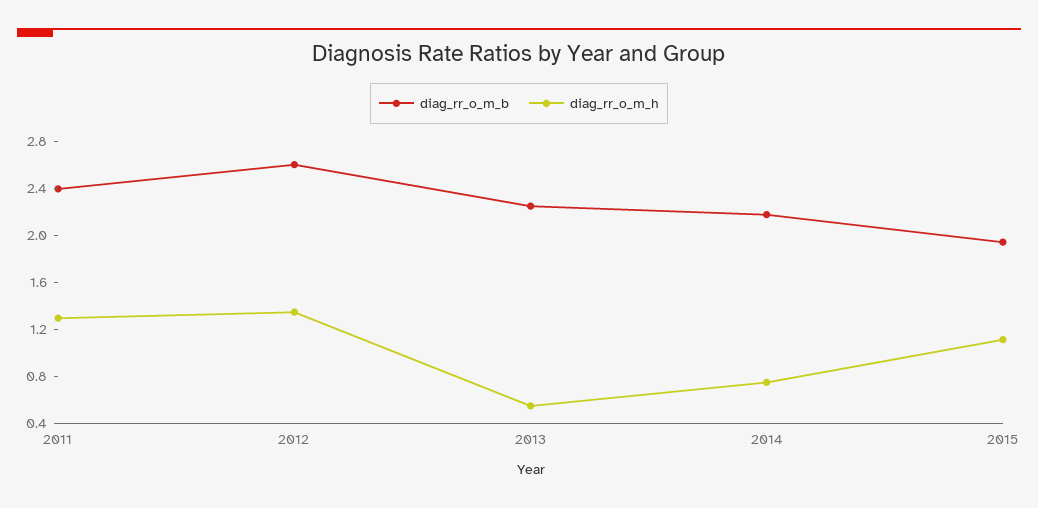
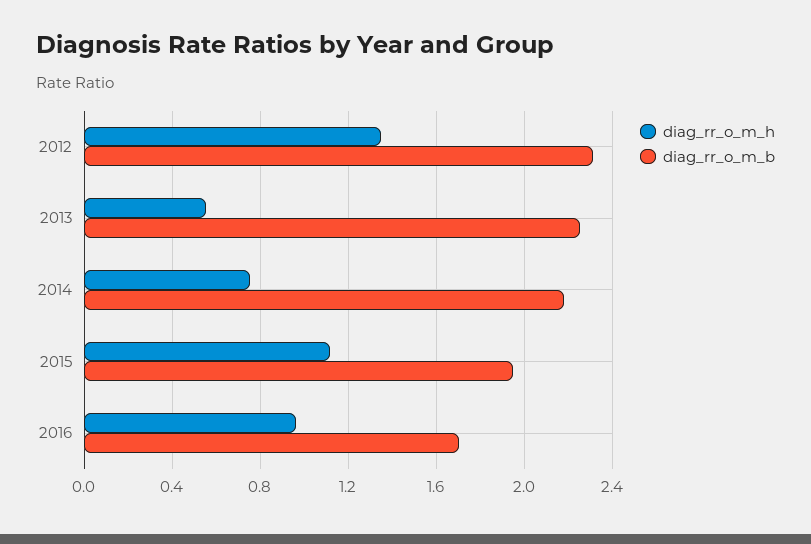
diag_rr_o_m_b, 2011: 2.4 -> none
diag_rr_o_m_h, 2011: 1.3 -> none
diag_rr_o_m_b, 2012: 2.6 -> 2.3
diag_rr_o_m_h, 2016: none -> 0.95
diag_rr_o_m_b, 2016: none -> 1.7

